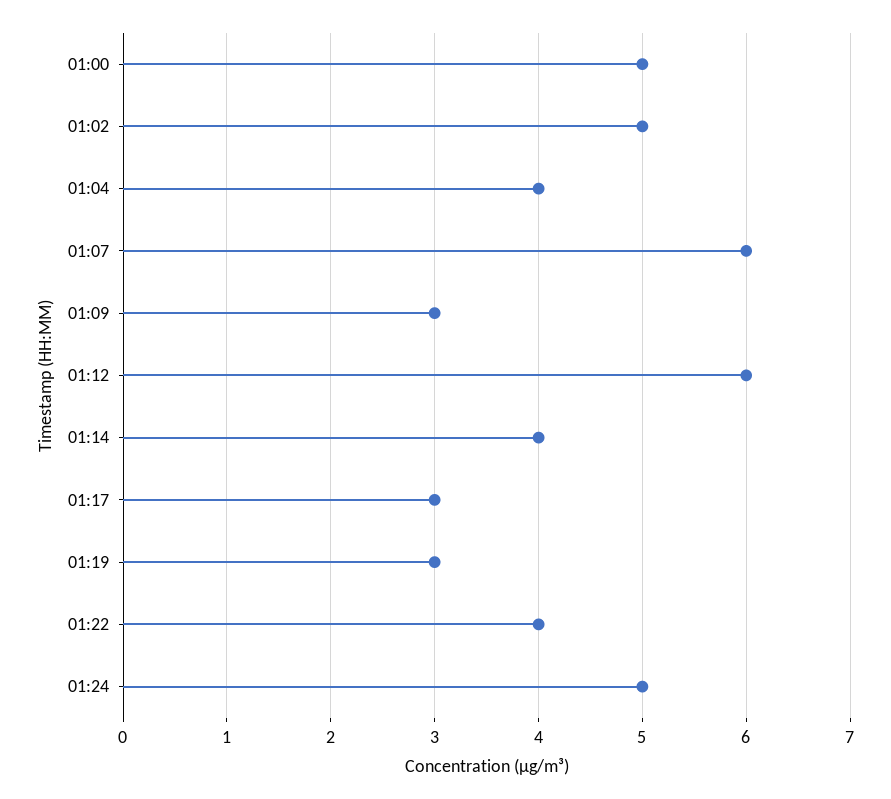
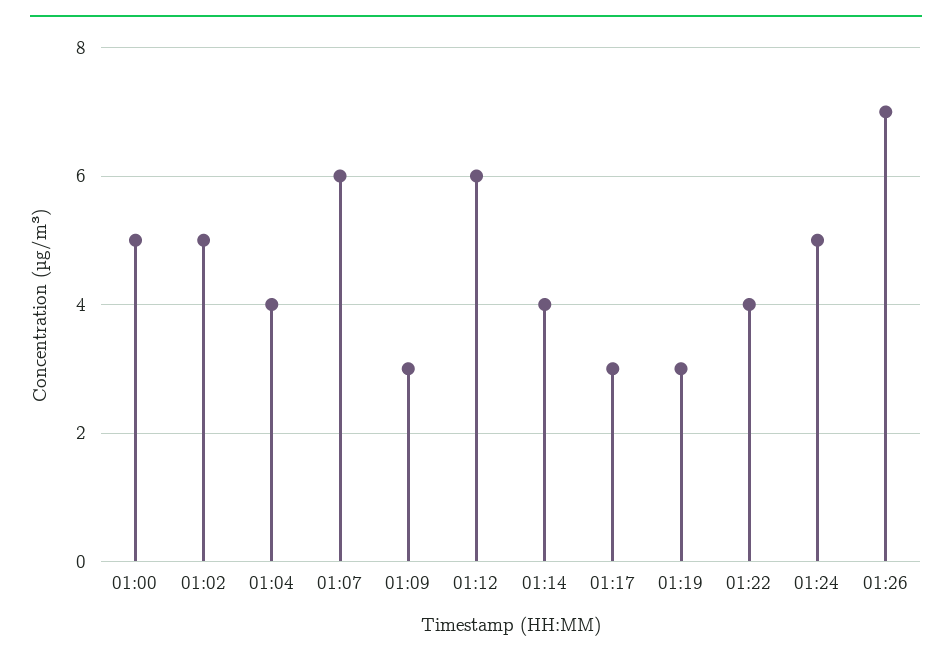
01:26: none -> 7

